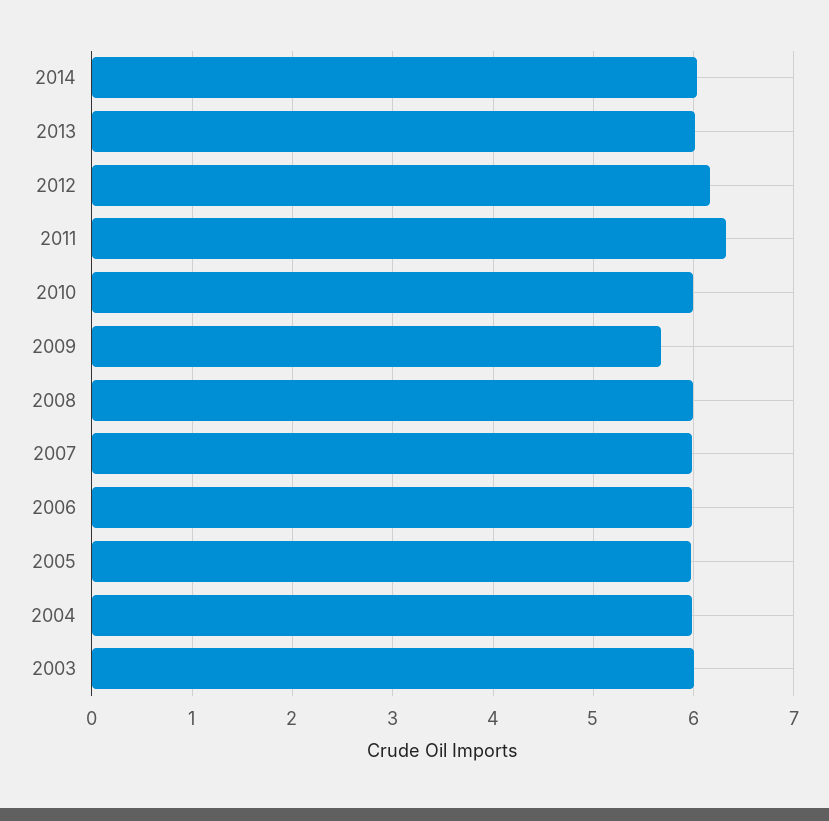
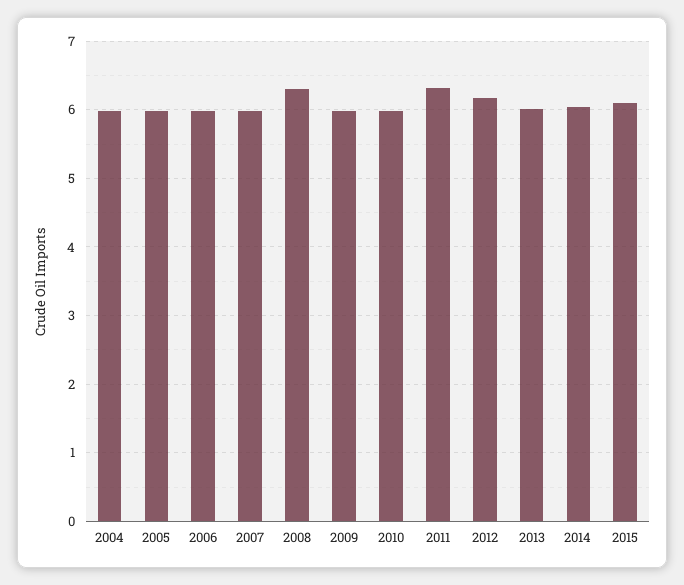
2009: 5.7 -> 6
2008: 6 -> 6.3
2003: 6 -> none
2015: none -> 6.1

